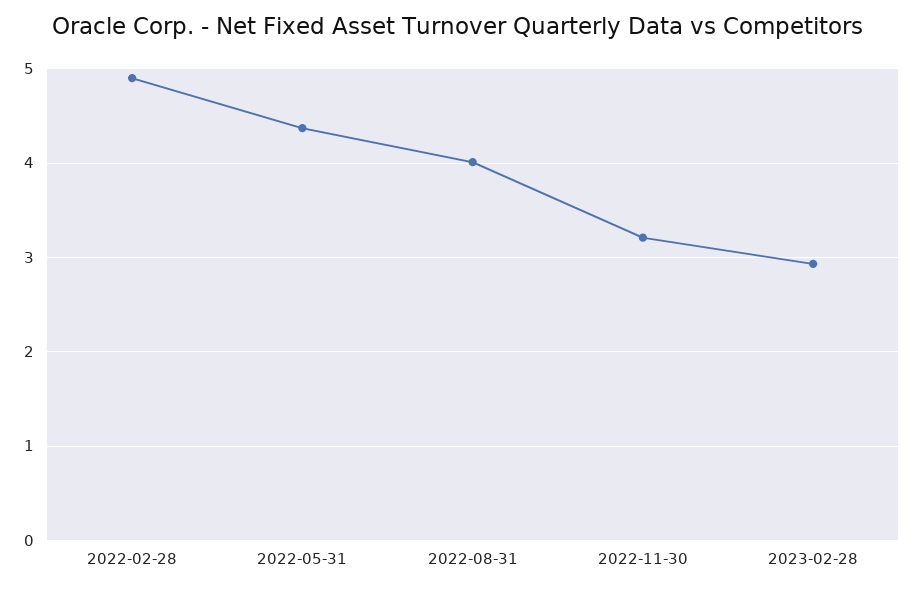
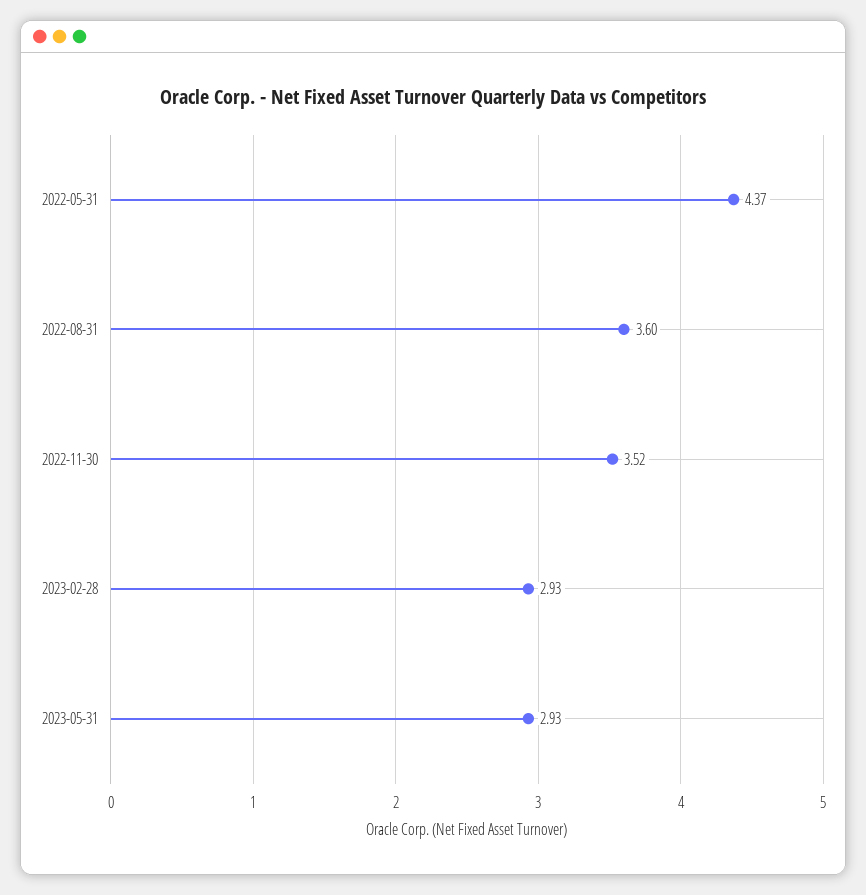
2022-02-28: 4.9 -> none
2022-08-31: 4 -> 3.6
2022-11-30: 3.2 -> 3.52
2023-05-31: none -> 2.93

